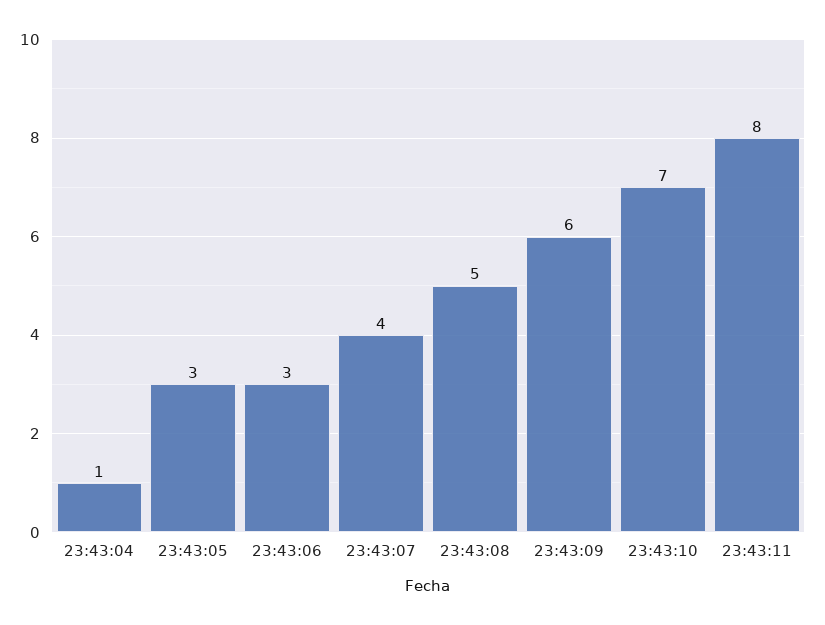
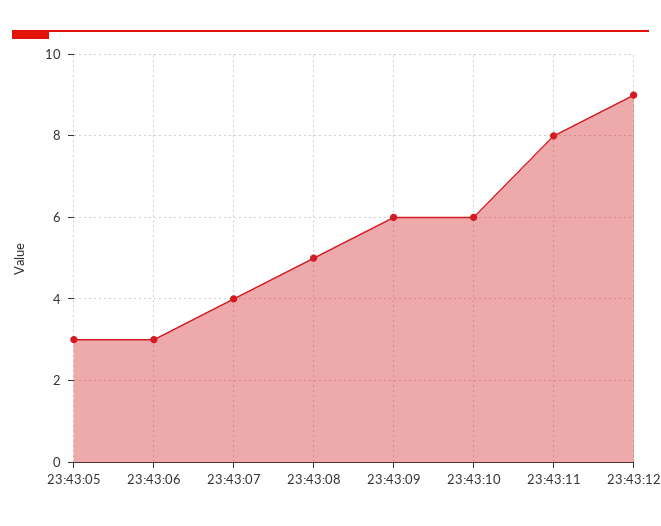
23:43:04: 1 -> none
23:43:10: 7 -> 6
23:43:12: none -> 9

